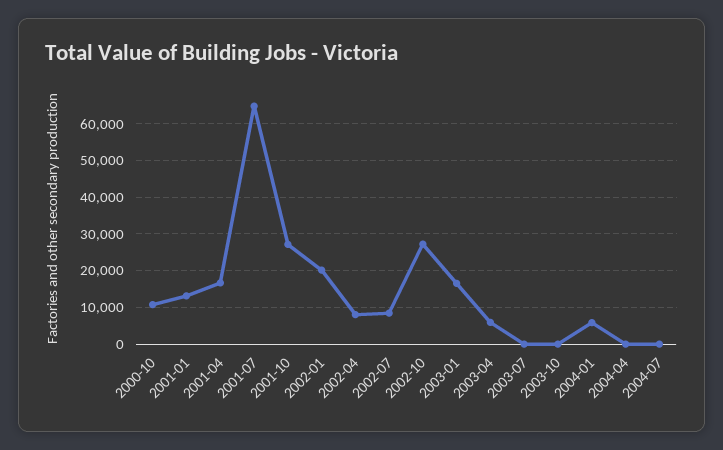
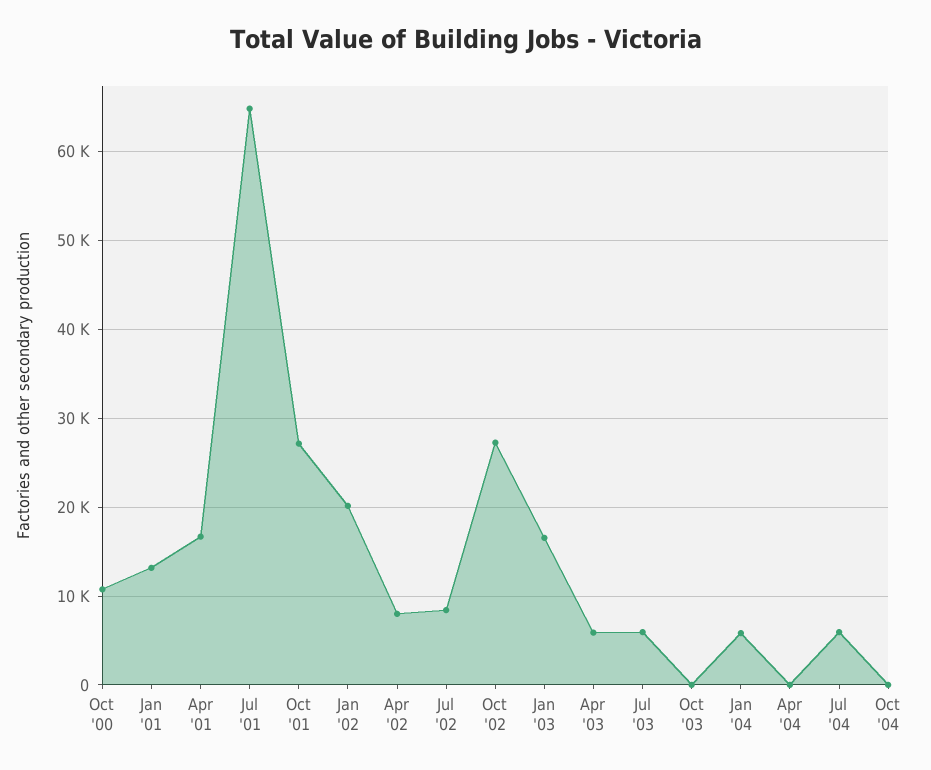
2003-07: 0 -> 6000
2004-07: 0 -> 6000
Oct '04: none -> 0

